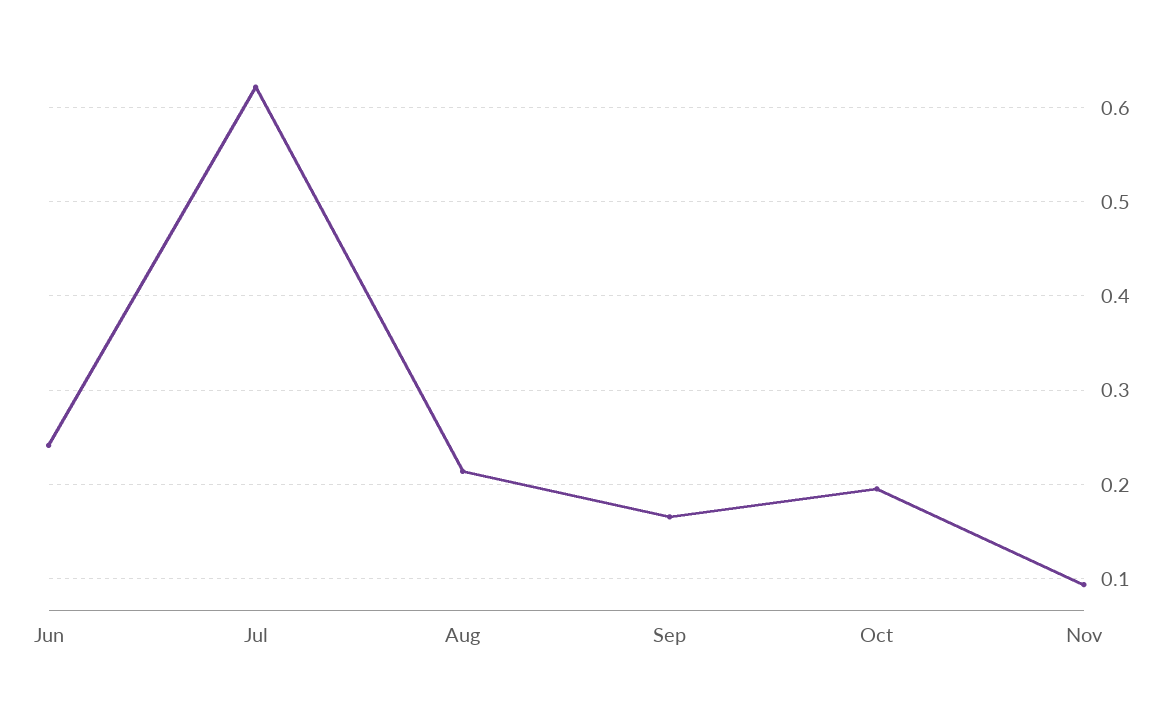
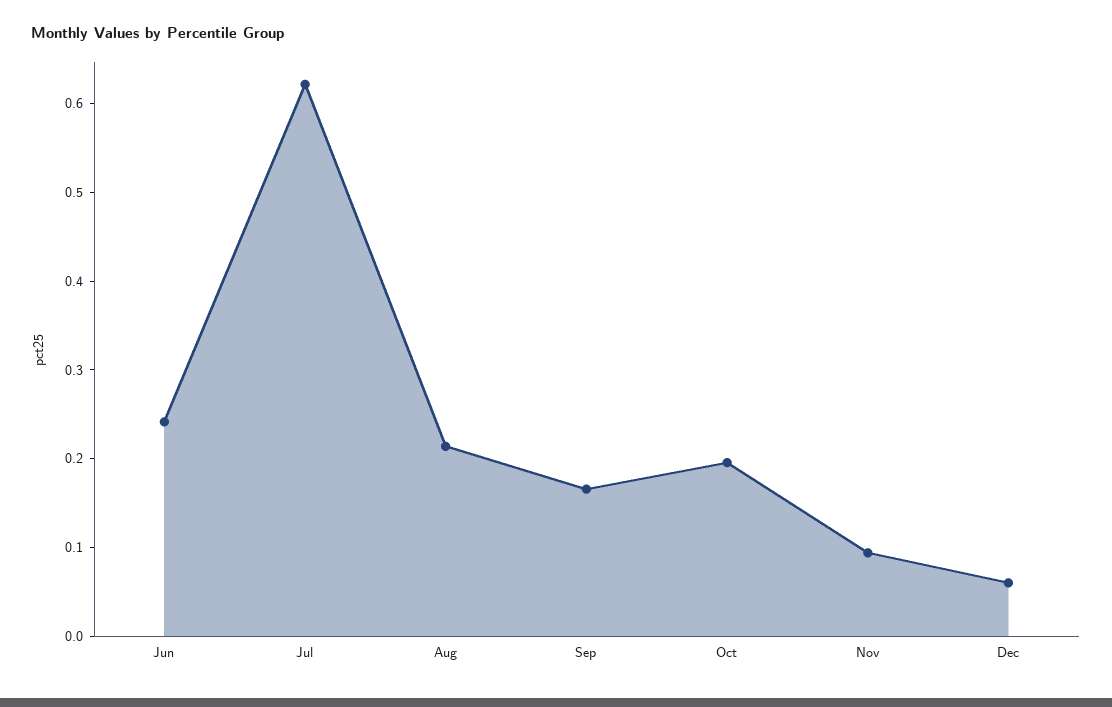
Dec: none -> 0.06

